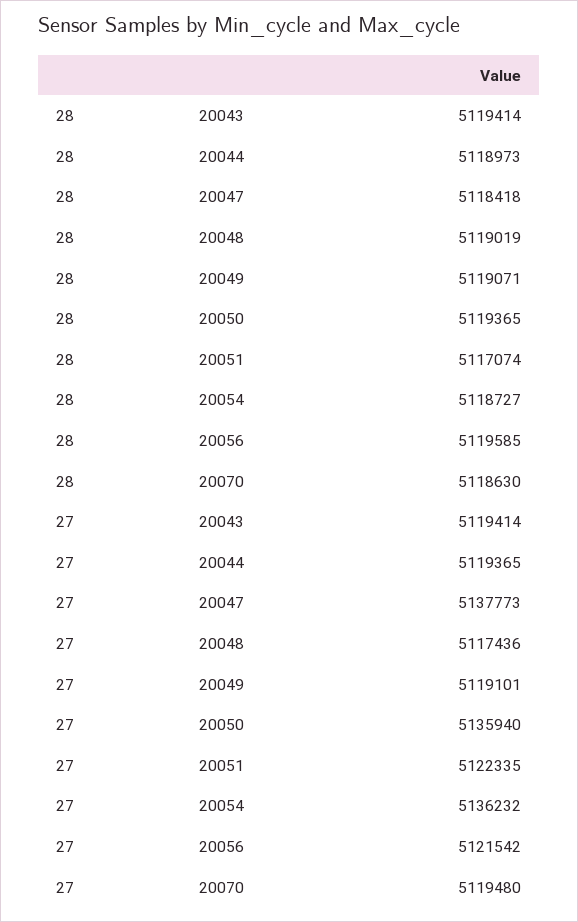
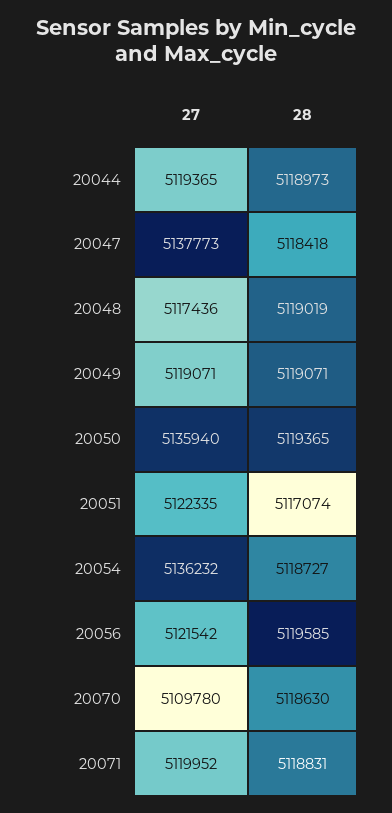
28, 20043: 5119414 -> none
27, 20043: 5119414 -> none
27, 20049: 5119101 -> 5119071
27, 20070: 5119480 -> 5109780
27, 20071: none -> 5119952
28, 20071: none -> 5118831

